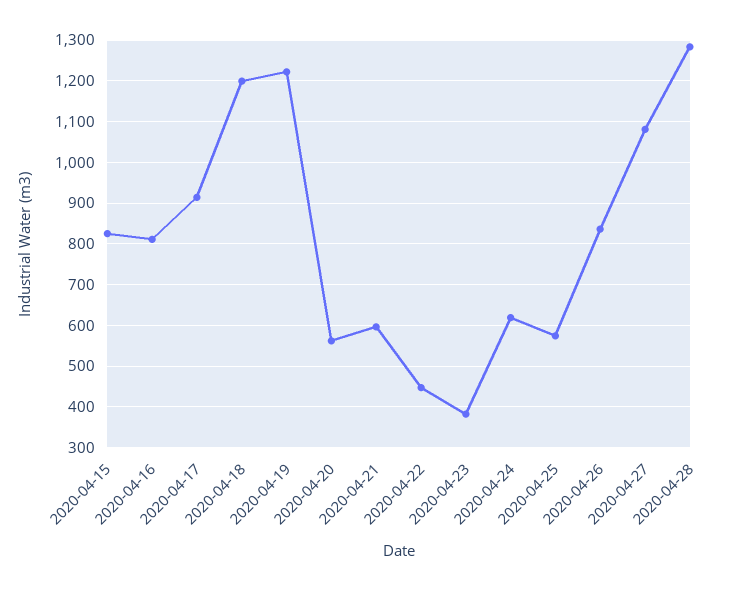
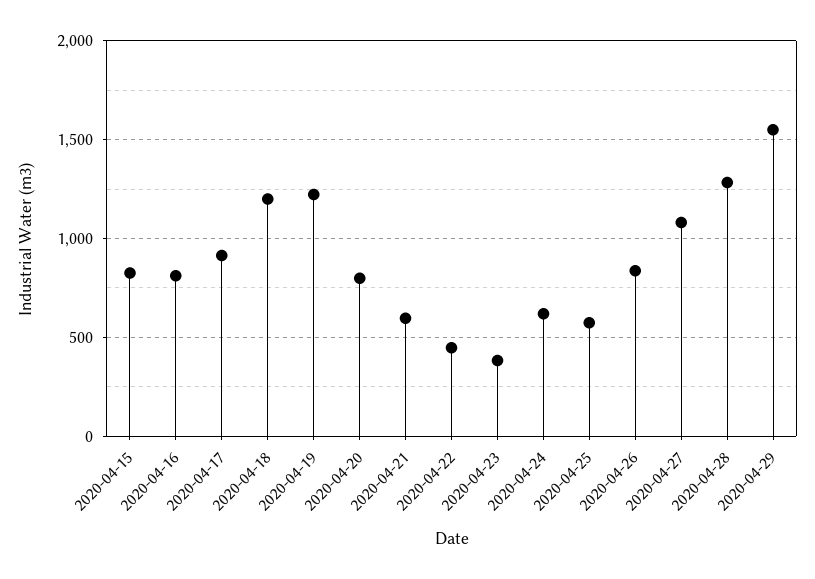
2020-04-20: 560 -> 800
2020-04-29: none -> 1550

